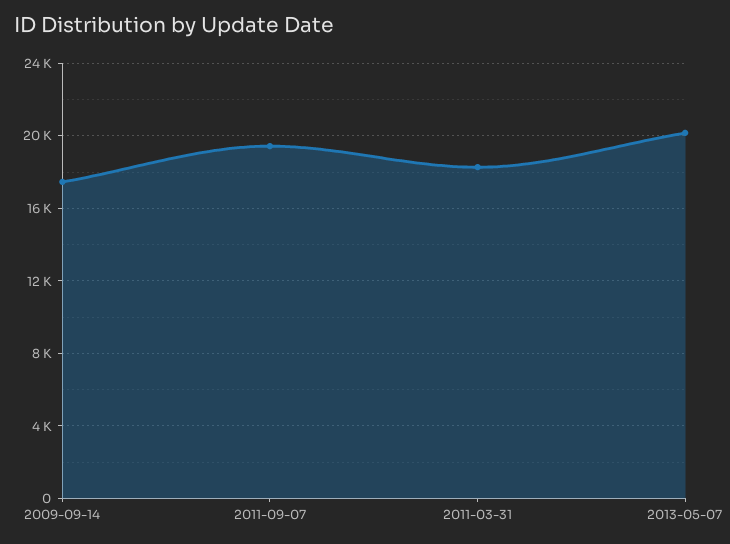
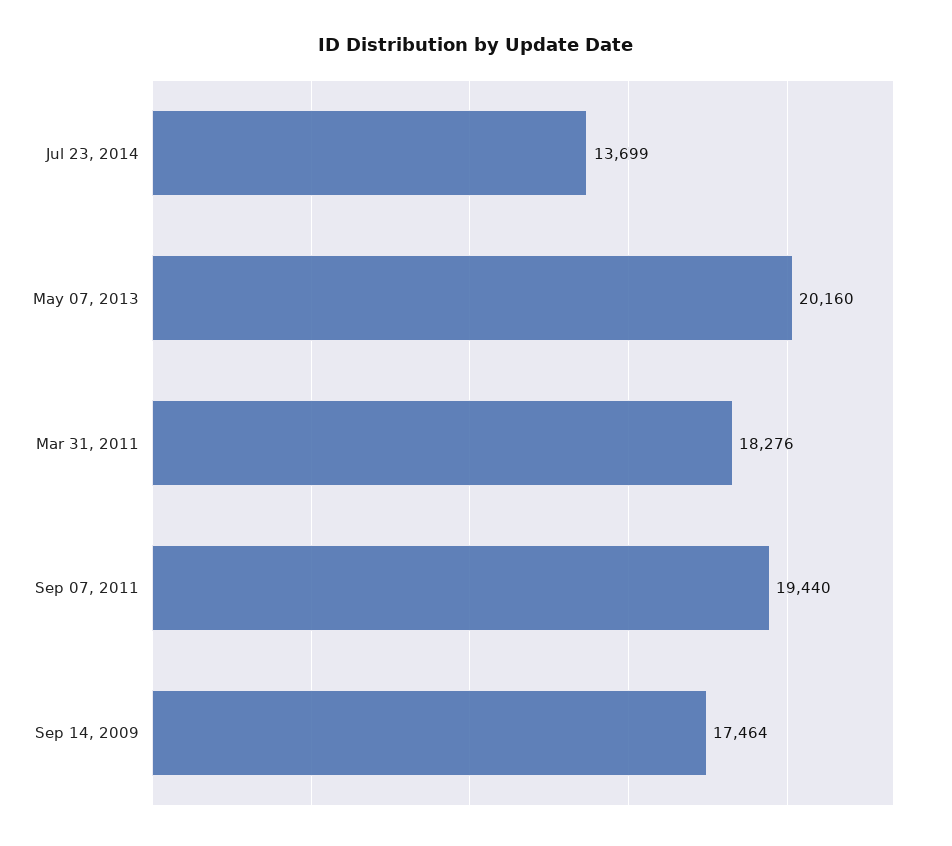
Jul 23, 2014: none -> 13699

